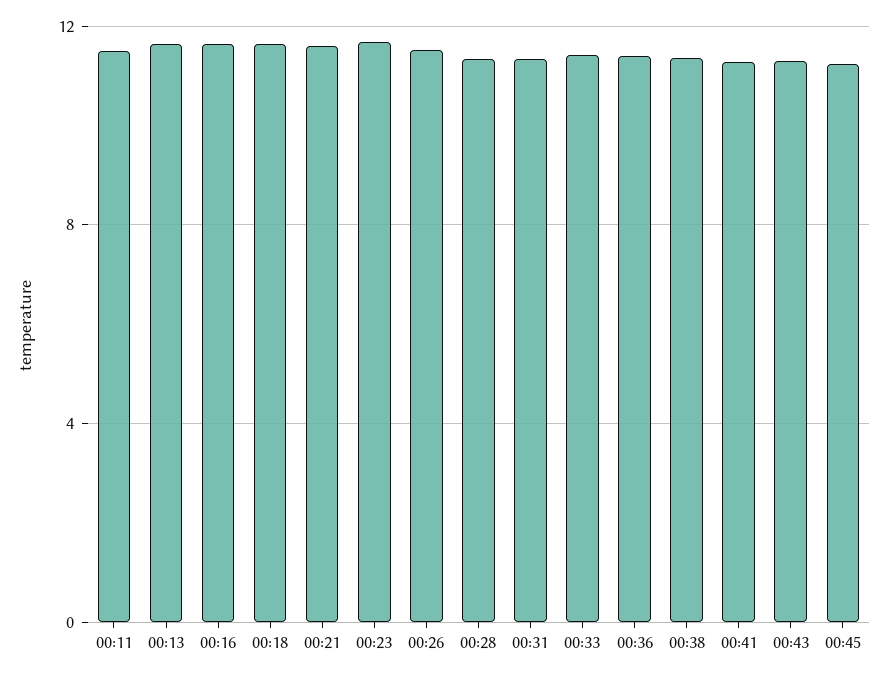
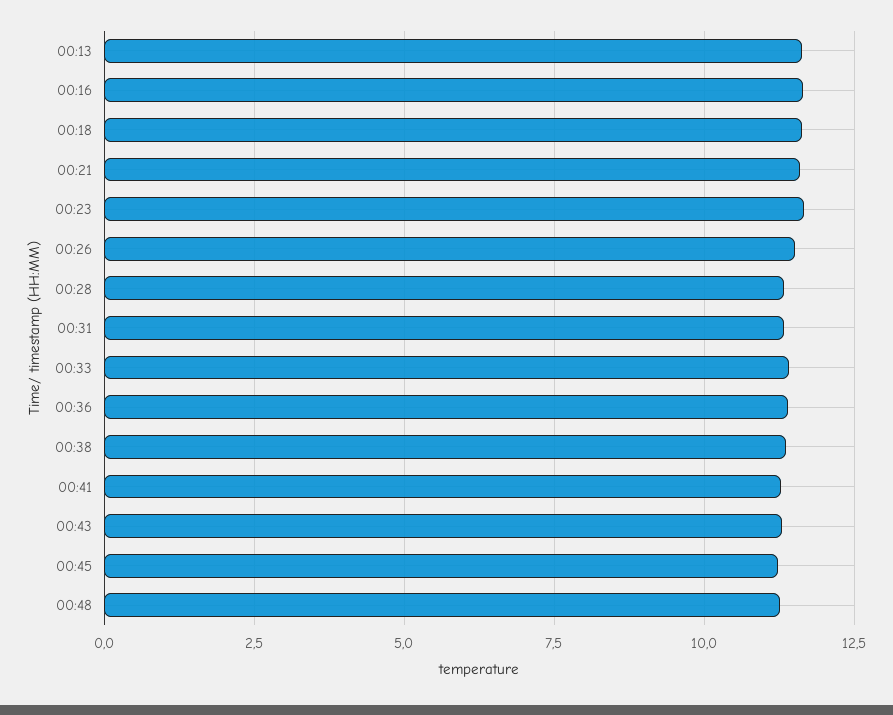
00:11: 11.5 -> none
00:48: none -> 11.25

